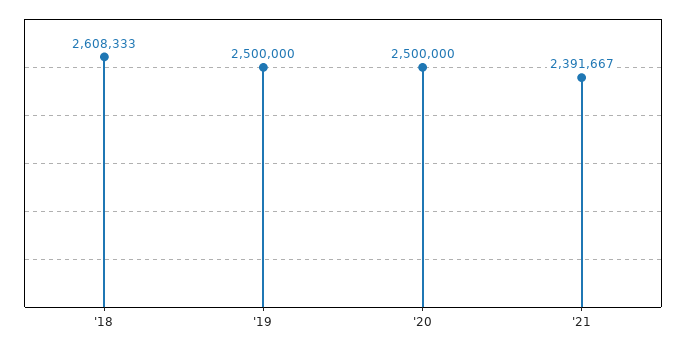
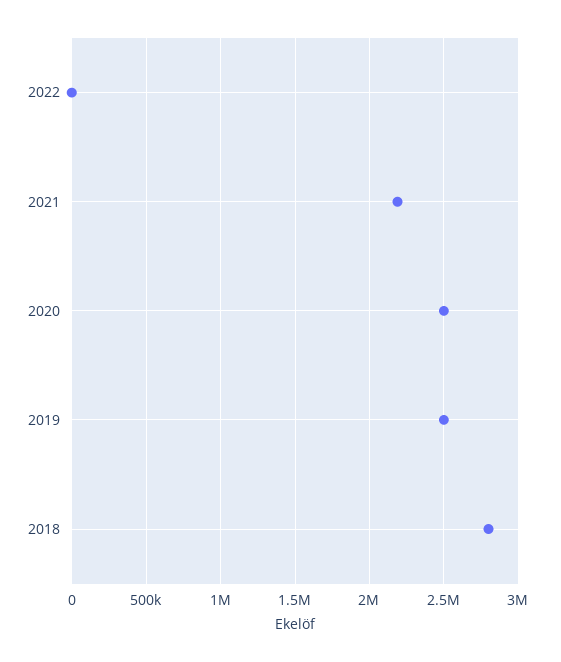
'18: 2608333 -> 2800000
'21: 2391667 -> 2200000
2022: none -> 0

